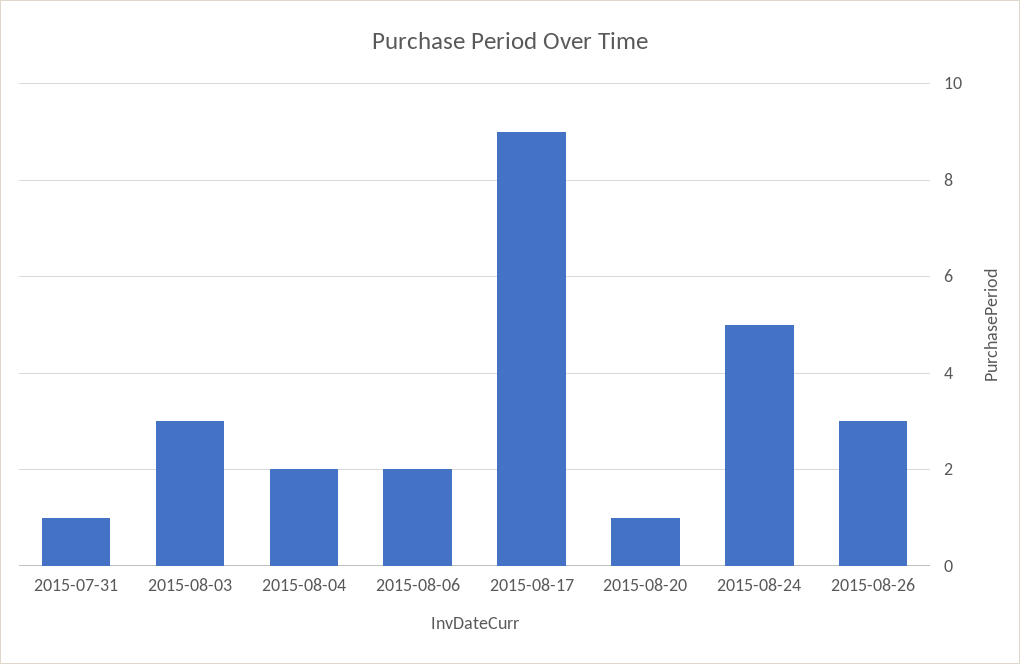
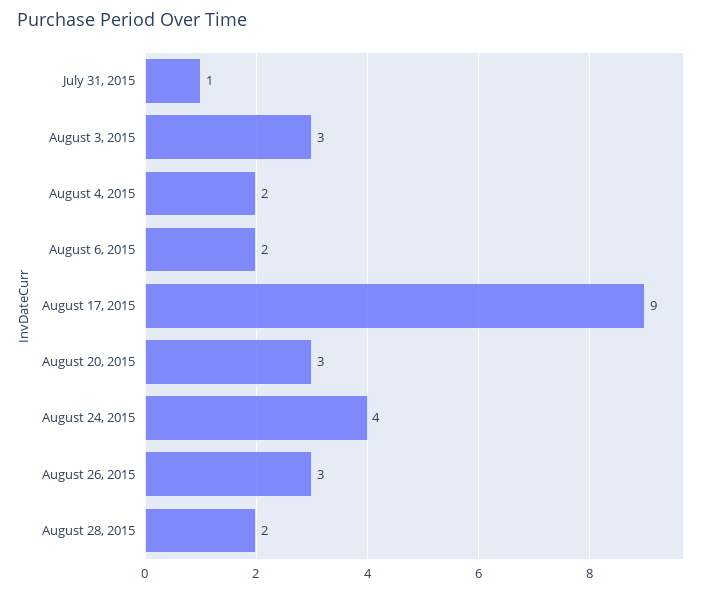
2015-08-20: 1 -> 3
2015-08-24: 5 -> 4
August 28, 2015: none -> 2

